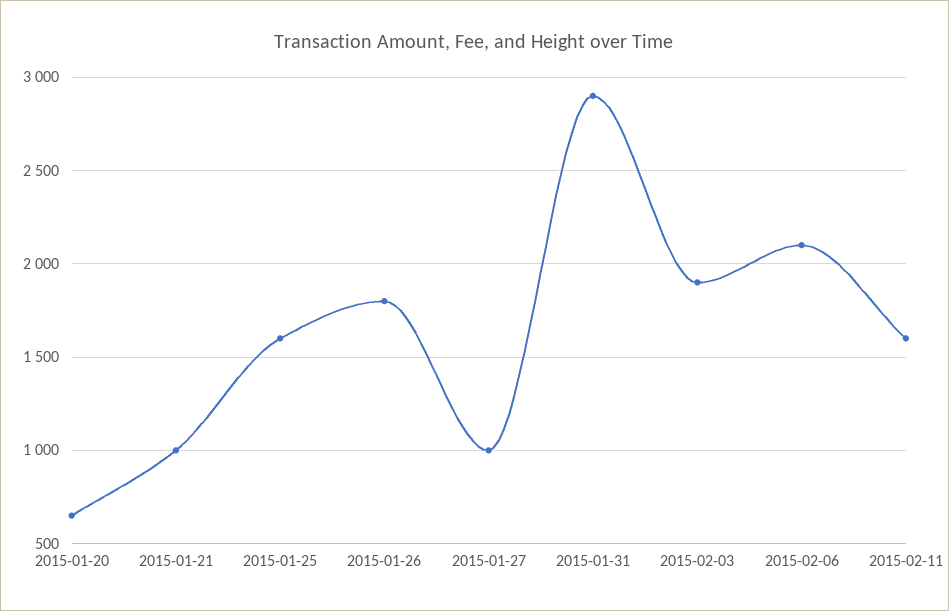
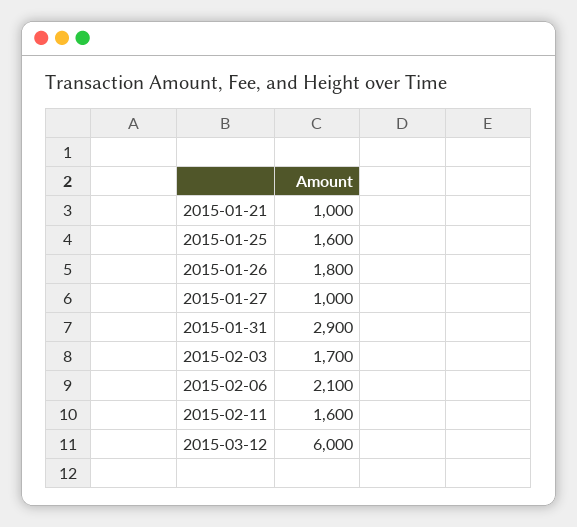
2015-01-20: 650 -> none
2015-02-03: 1900 -> 1700
2015-03-12: none -> 6000

